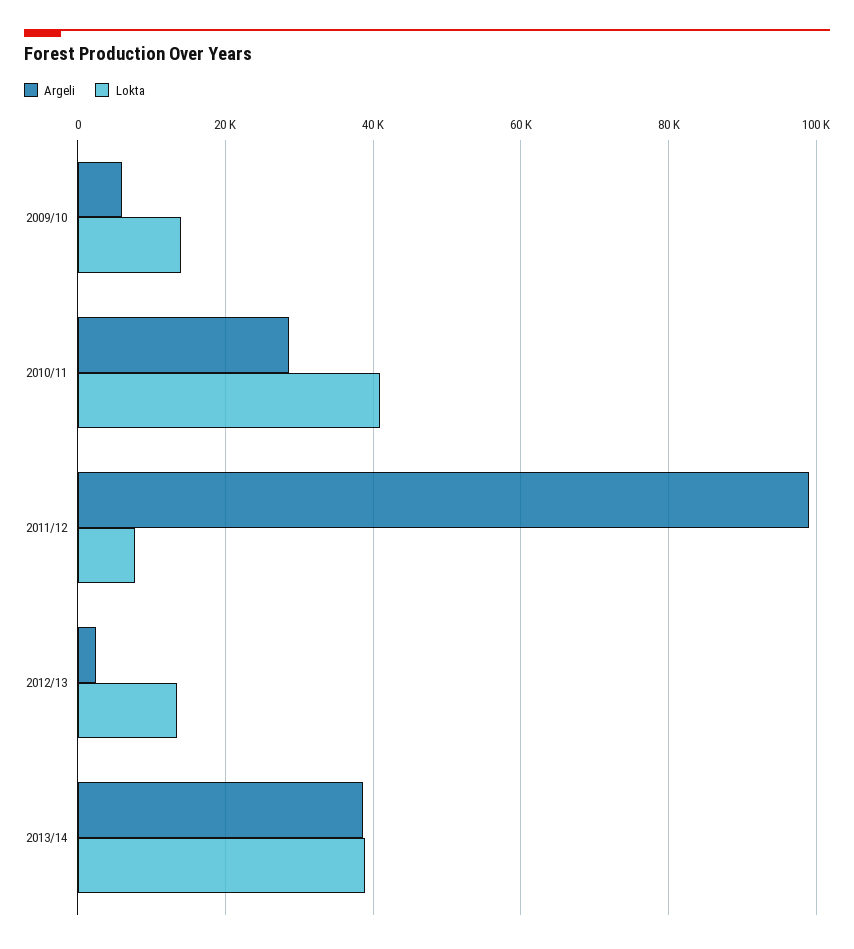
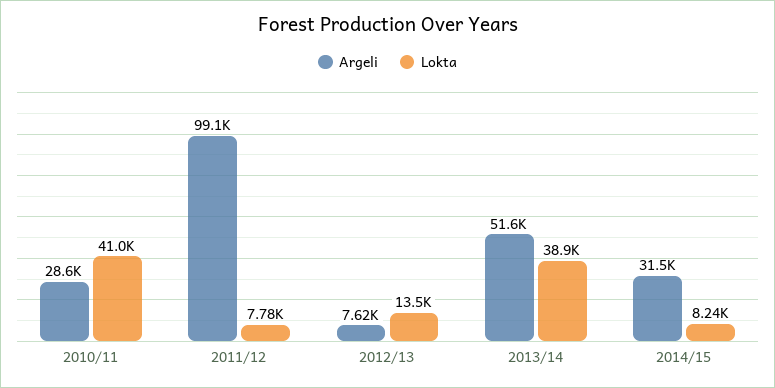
Argeli, 2009/10: 6000 -> none
Lokta, 2009/10: 14000 -> none
Argeli, 2012/13: 2000 -> 7620
Argeli, 2013/14: 38000 -> 51600
Argeli, 2014/15: none -> 31500
Lokta, 2014/15: none -> 8240

